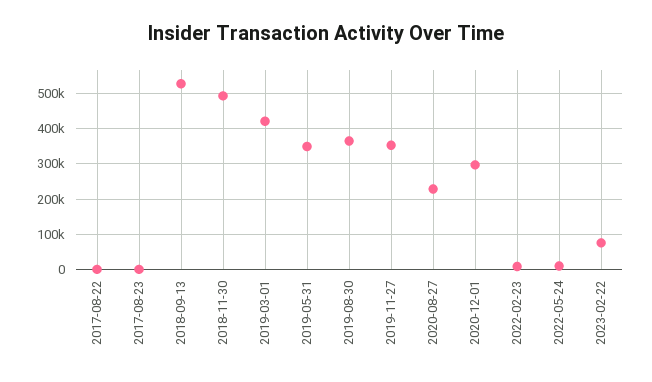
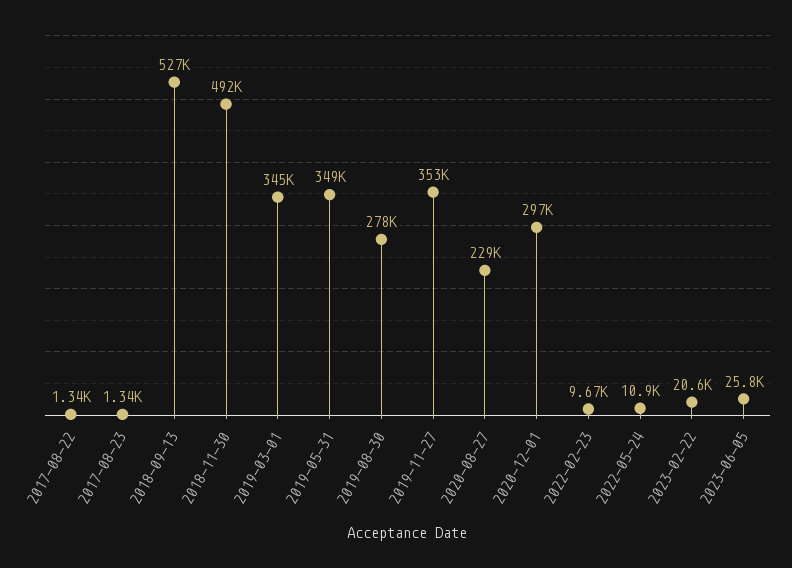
2019-03-01: 420000 -> 345000
2019-08-30: 360000 -> 278000
2023-02-22: 80000 -> 20600
2023-06-05: none -> 25800

